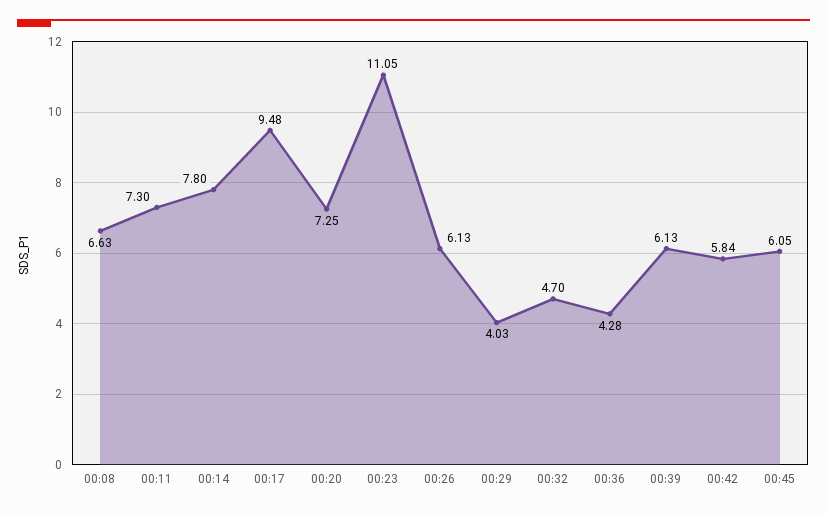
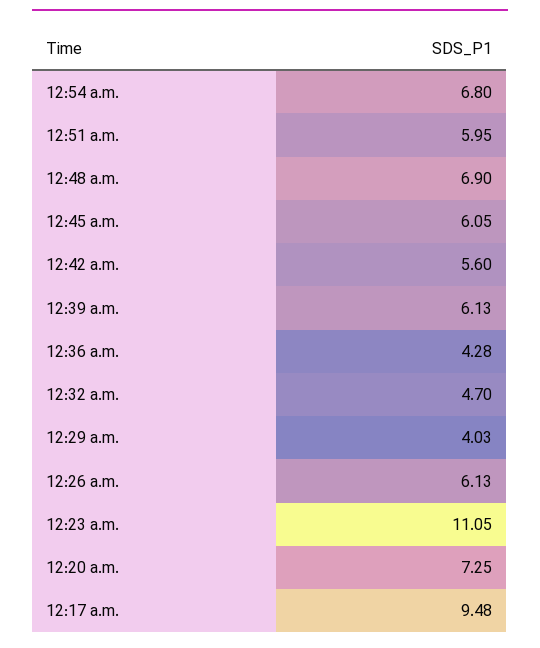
00:08: 6.63 -> none
00:11: 7.3 -> none
00:14: 7.8 -> none
00:42: 5.84 -> 5.6
12:54 a.m.: none -> 6.8
12:51 a.m.: none -> 5.95
12:48 a.m.: none -> 6.9

